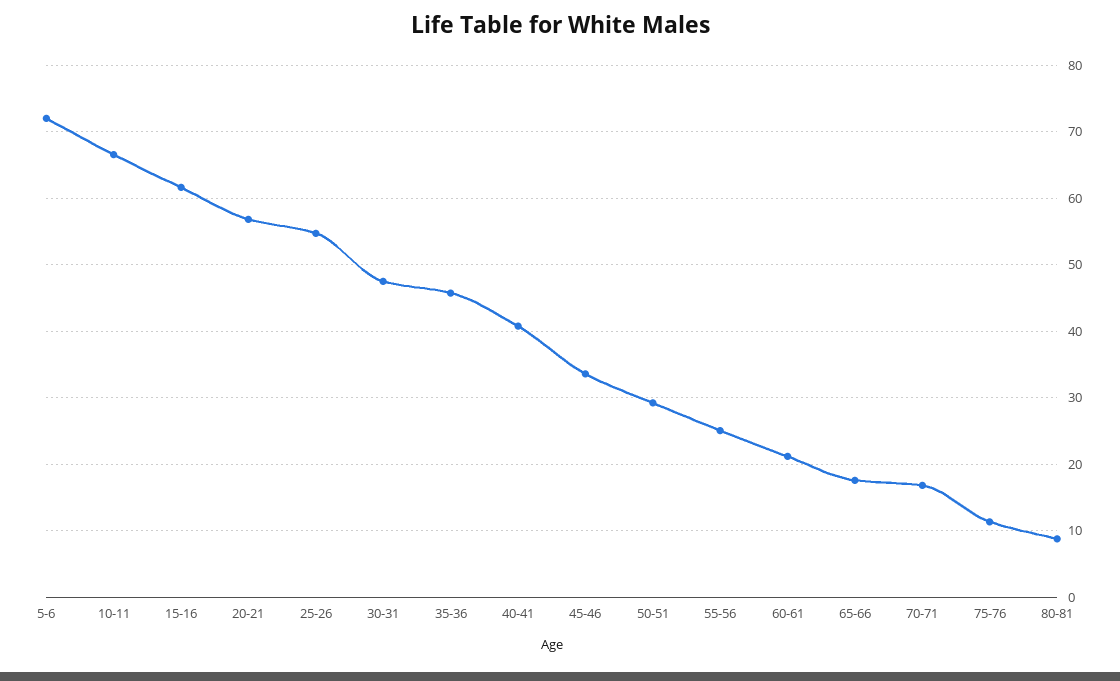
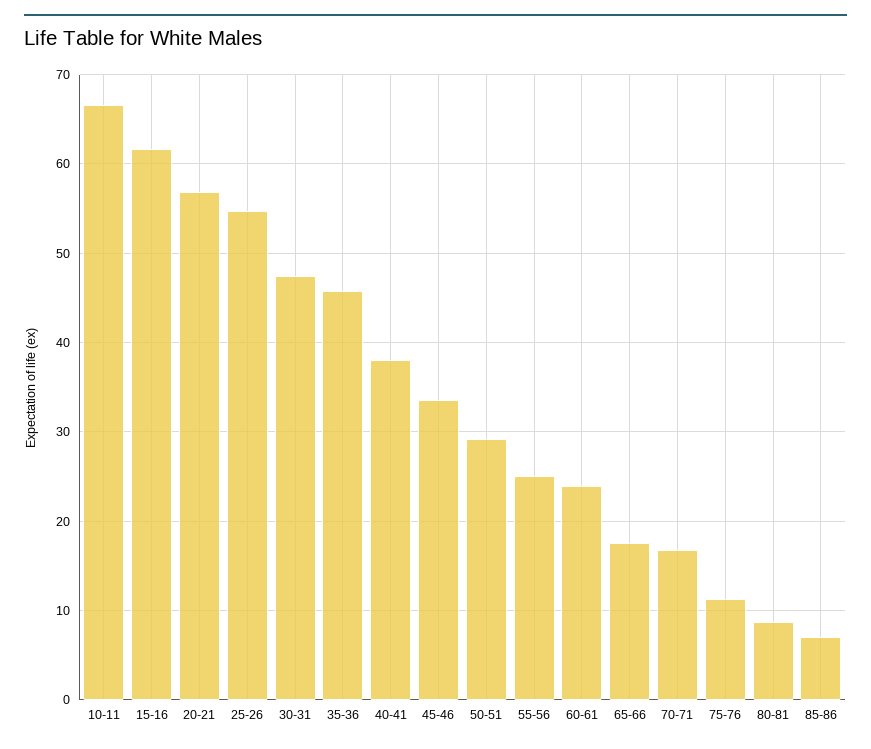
5-6: 72 -> none
40-41: 41 -> 38
60-61: 21 -> 24
85-86: none -> 7

